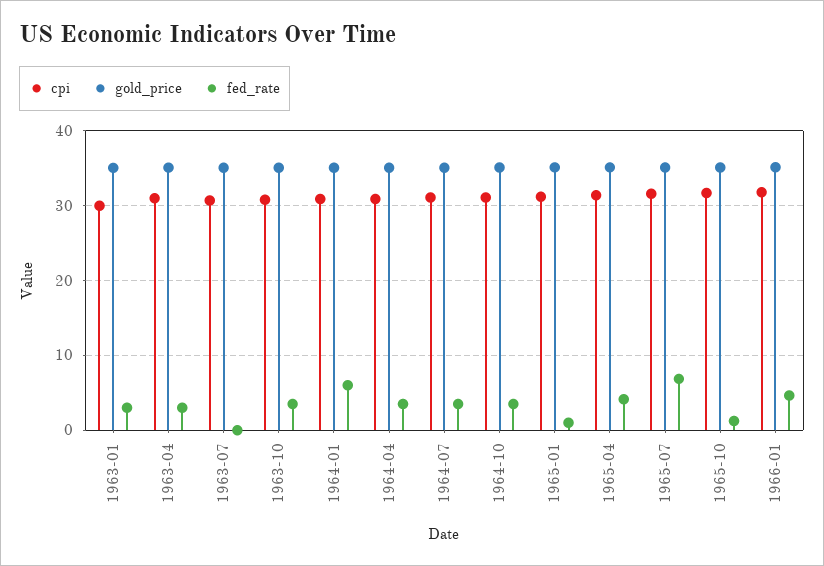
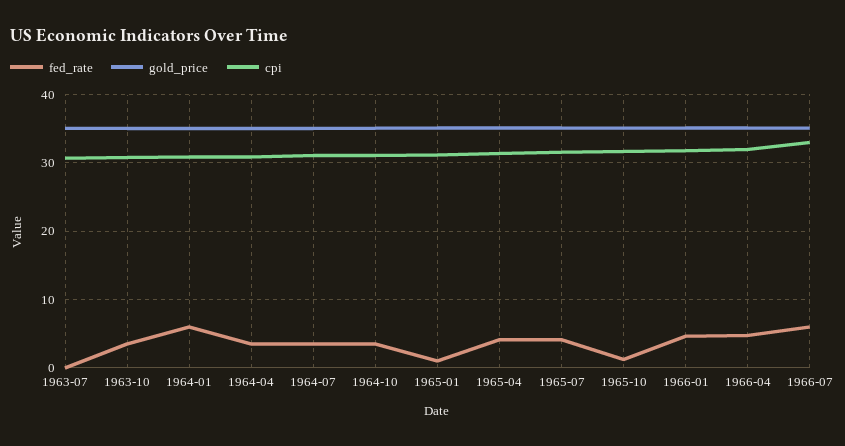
cpi, 1963-01: 30 -> none
gold_price, 1963-01: 35 -> none
fed_rate, 1963-01: 3 -> none
cpi, 1963-04: 31 -> none
gold_price, 1963-04: 35 -> none
fed_rate, 1963-04: 3 -> none
fed_rate, 1965-07: 7 -> 4
fed_rate, 1966-04: none -> 5
gold_price, 1966-04: none -> 35
cpi, 1966-04: none -> 32
fed_rate, 1966-07: none -> 6
gold_price, 1966-07: none -> 35
cpi, 1966-07: none -> 33

